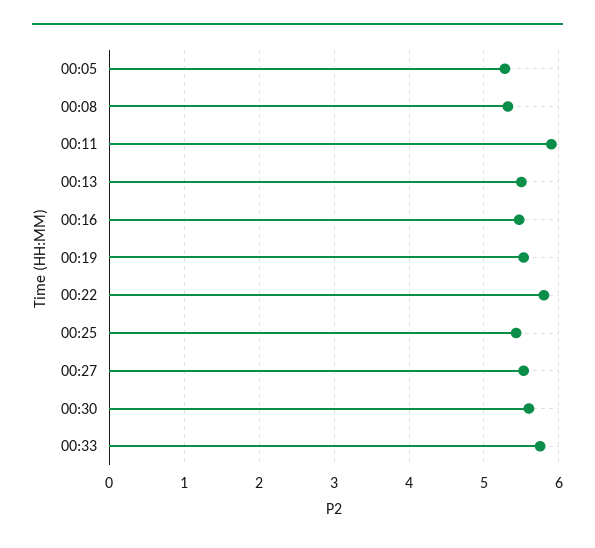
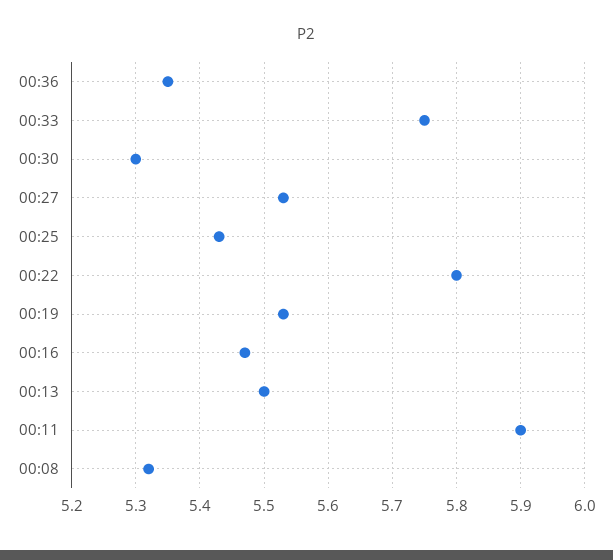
00:05: 5.3 -> none
00:30: 5.6 -> 5.3
00:36: none -> 5.35

